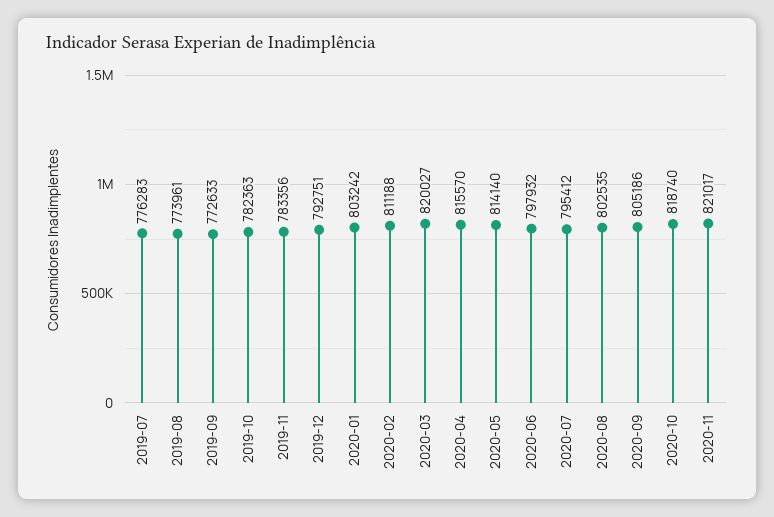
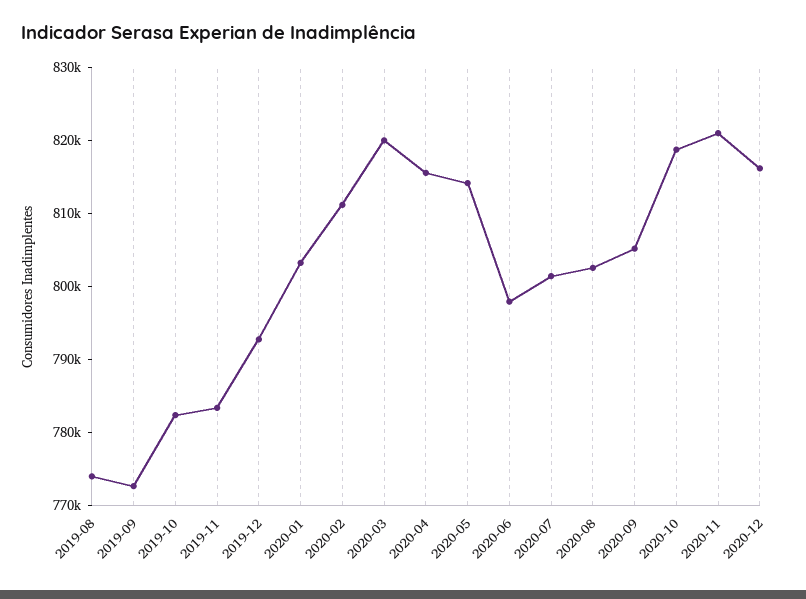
2019-07: 776283 -> none
2020-07: 795412 -> 802000
2020-12: none -> 816000

